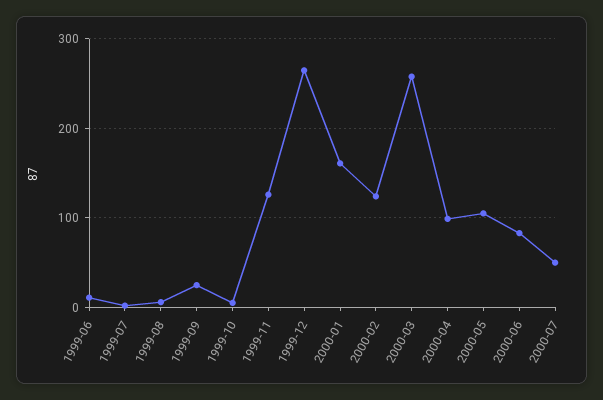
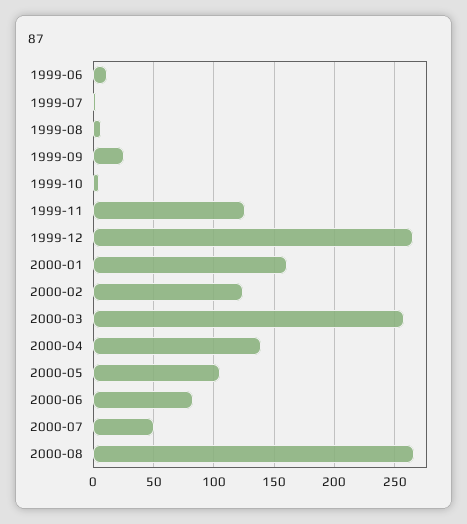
2000-04: 100 -> 140
2000-08: none -> 265

